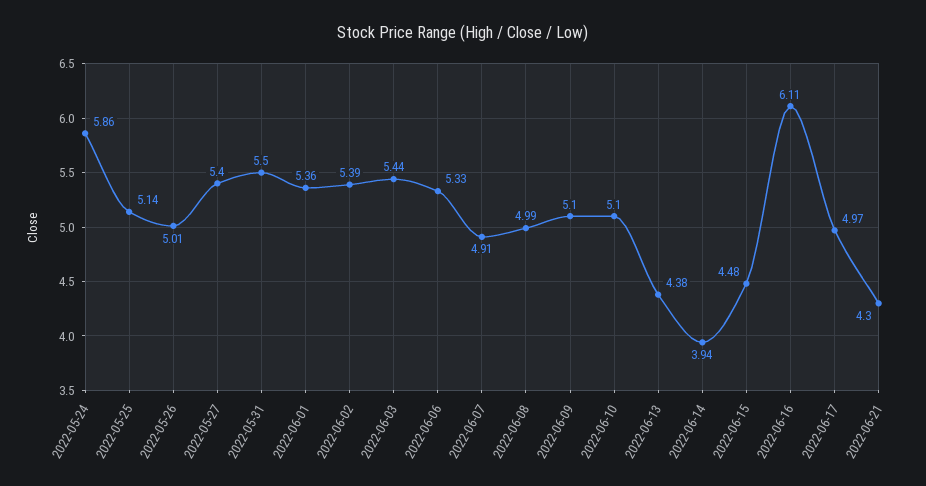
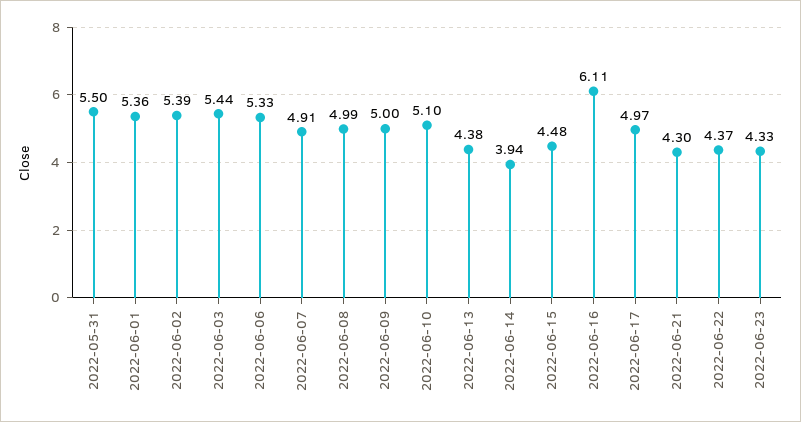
2022-05-24: 5.86 -> none
2022-05-25: 5.14 -> none
2022-05-26: 5.01 -> none
2022-05-27: 5.4 -> none
2022-06-09: 5.1 -> 5
2022-06-22: none -> 4.37
2022-06-23: none -> 4.33

